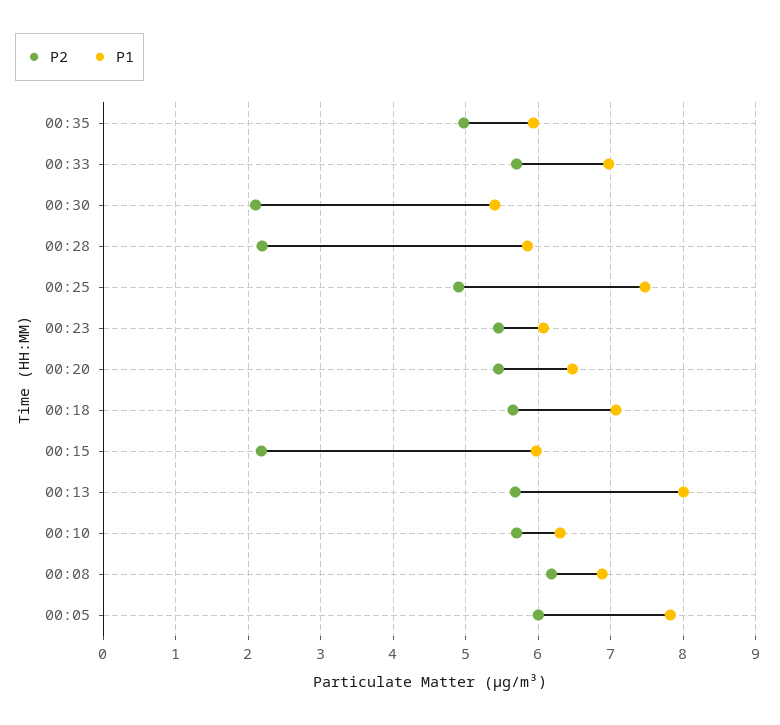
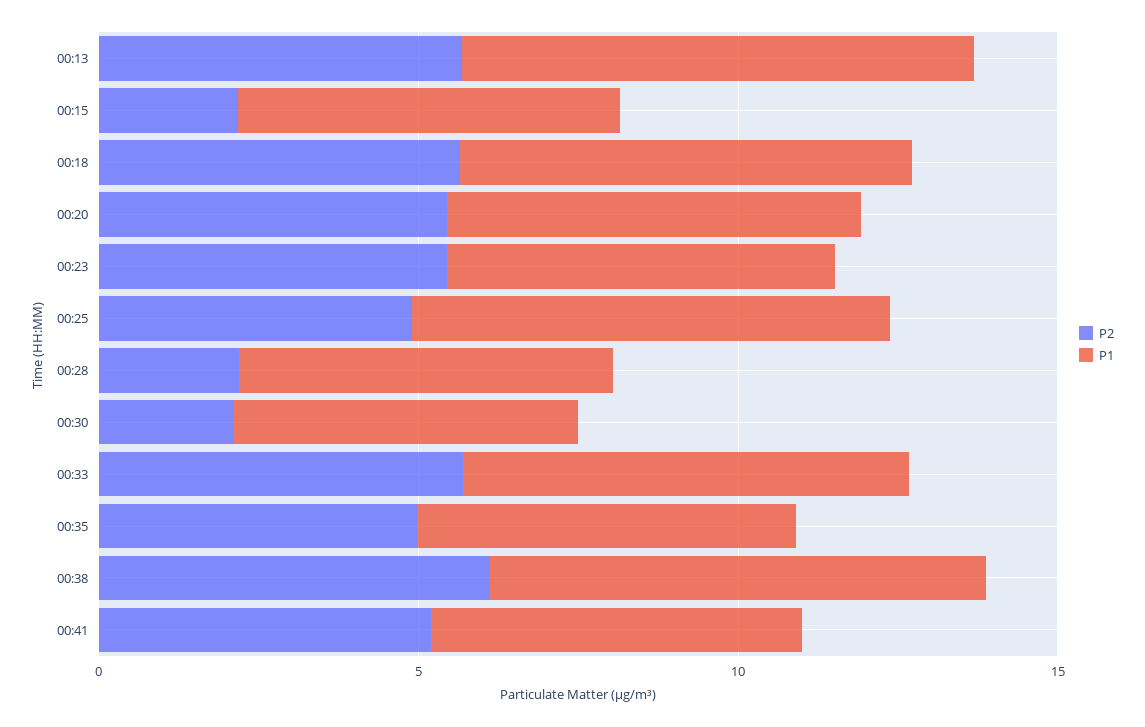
P2, 00:10: 5.7 -> none
P1, 00:10: 6.3 -> none
P2, 00:08: 6.2 -> none
P1, 00:08: 6.9 -> none
P2, 00:05: 6 -> none
P1, 00:05: 7.8 -> none
P2, 00:38: none -> 6
P1, 00:38: none -> 8
P2, 00:41: none -> 5
P1, 00:41: none -> 6

